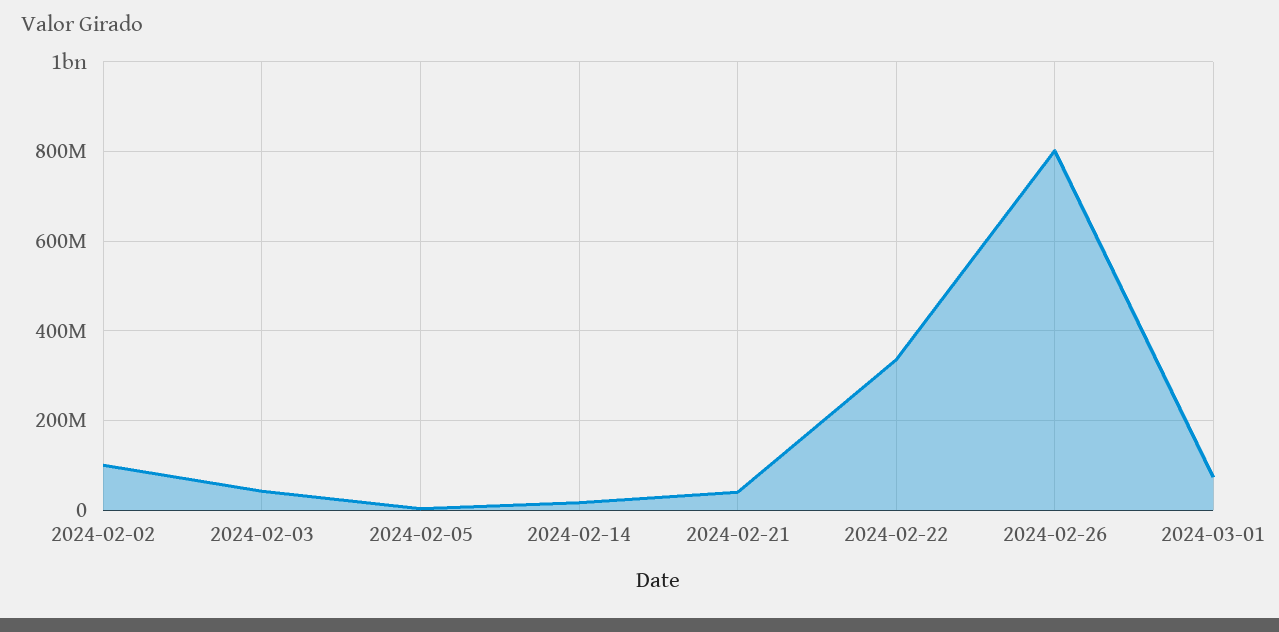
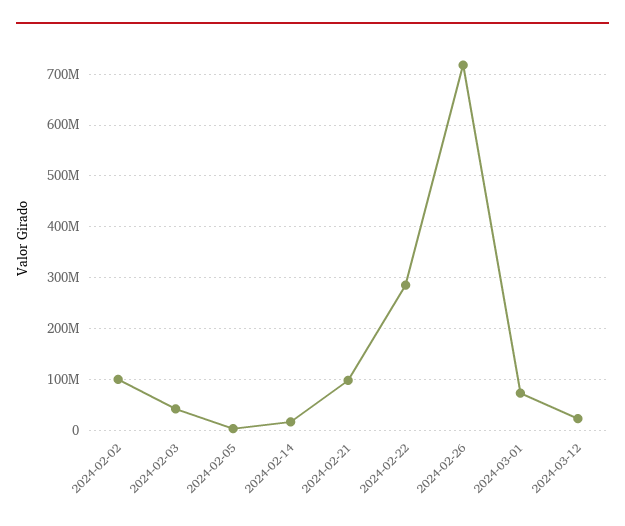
2024-02-21: 40000000 -> 100000000
2024-02-22: 340000000 -> 280000000
2024-02-26: 800000000 -> 720000000
2024-03-12: none -> 20000000

